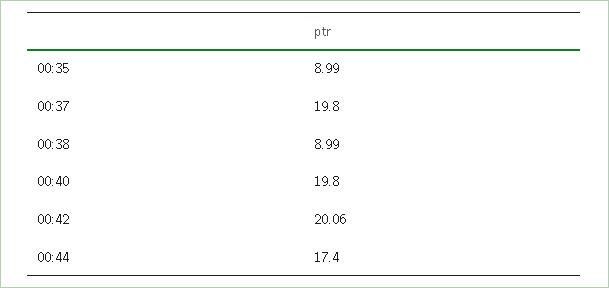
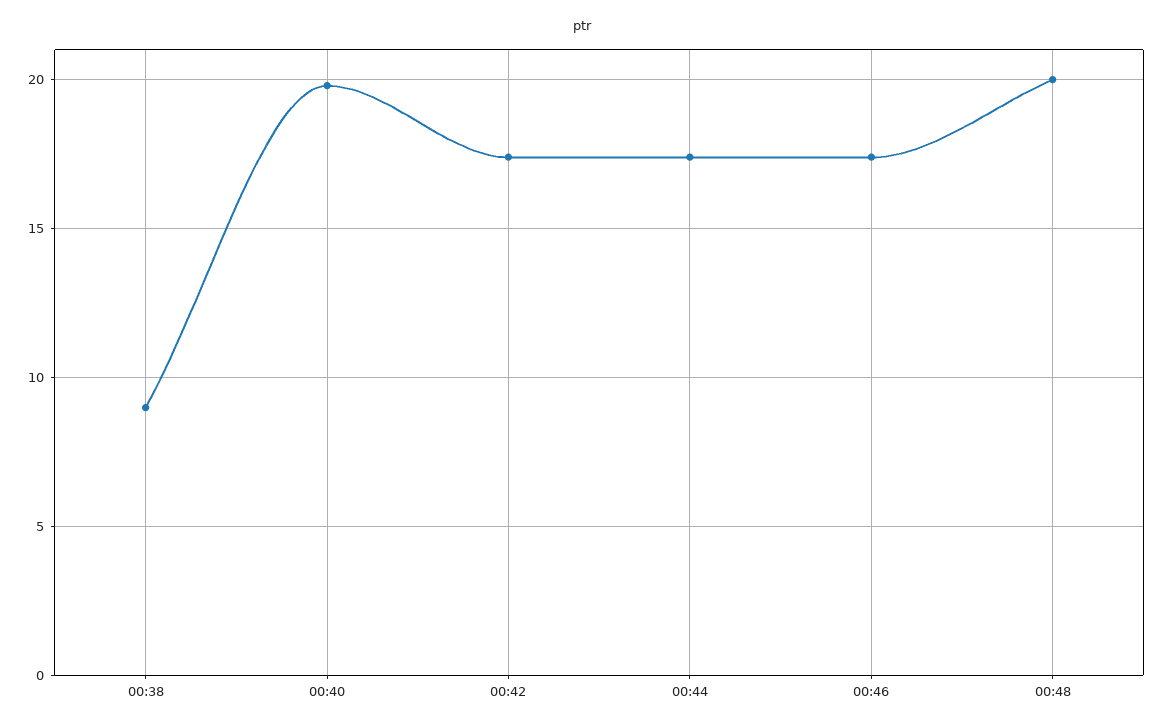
00:35: 8.99 -> none
00:37: 19.8 -> none
00:42: 20.06 -> 17.5
00:46: none -> 17.5
00:48: none -> 20

